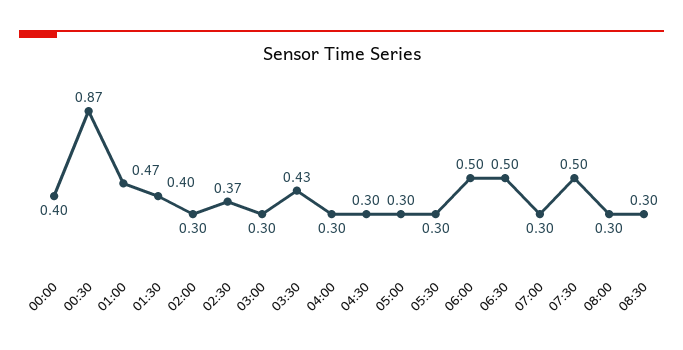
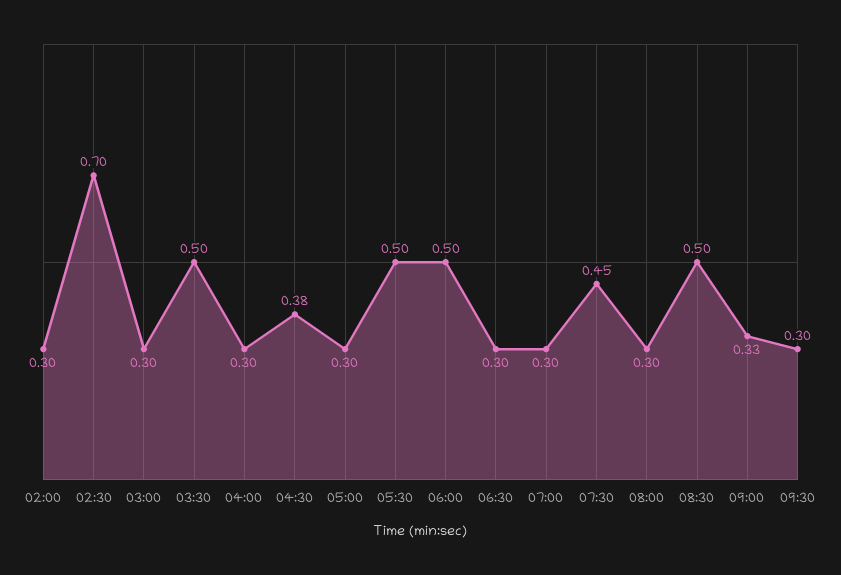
00:00: 0.4 -> none
00:30: 0.87 -> none
01:00: 0.47 -> none
01:30: 0.4 -> none
02:30: 0.37 -> 0.7
03:30: 0.43 -> 0.5
04:30: 0.3 -> 0.38
05:30: 0.3 -> 0.5
06:30: 0.5 -> 0.3
07:30: 0.5 -> 0.45
08:30: 0.3 -> 0.5
09:00: none -> 0.33
09:30: none -> 0.3

